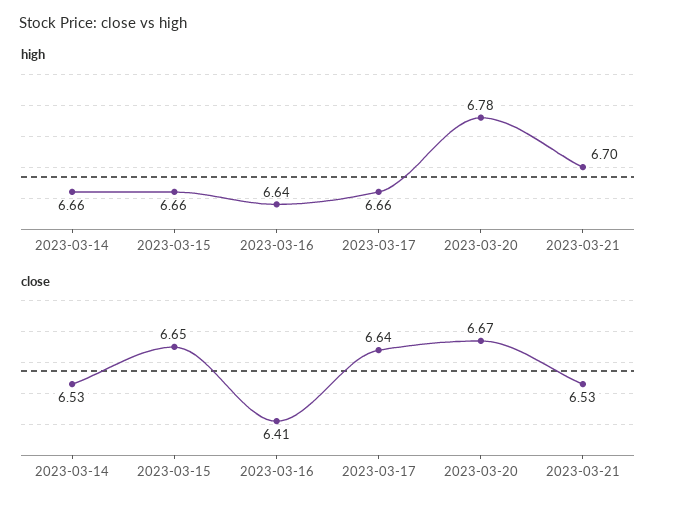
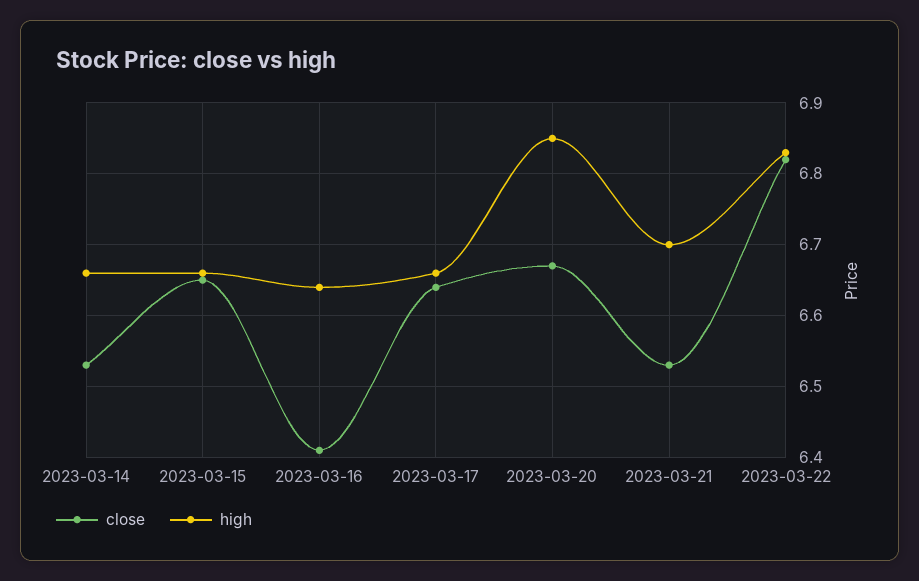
high, 2023-03-20: 6.78 -> 6.85
close, 2023-03-22: none -> 6.82
high, 2023-03-22: none -> 6.83

